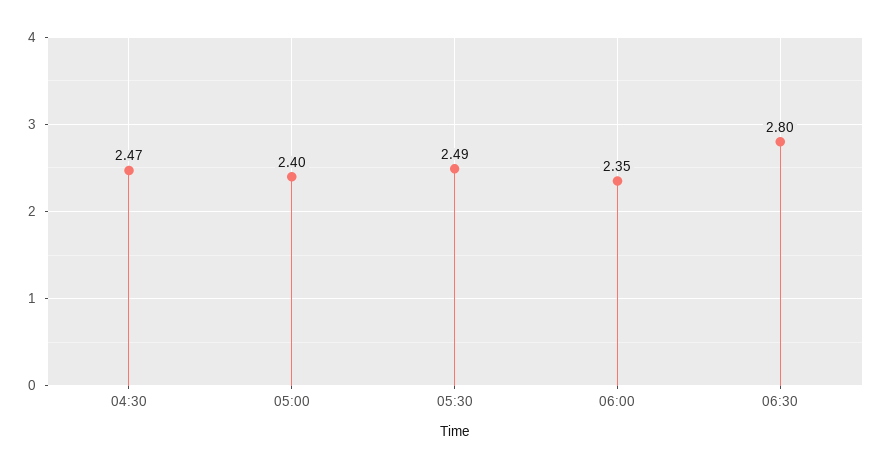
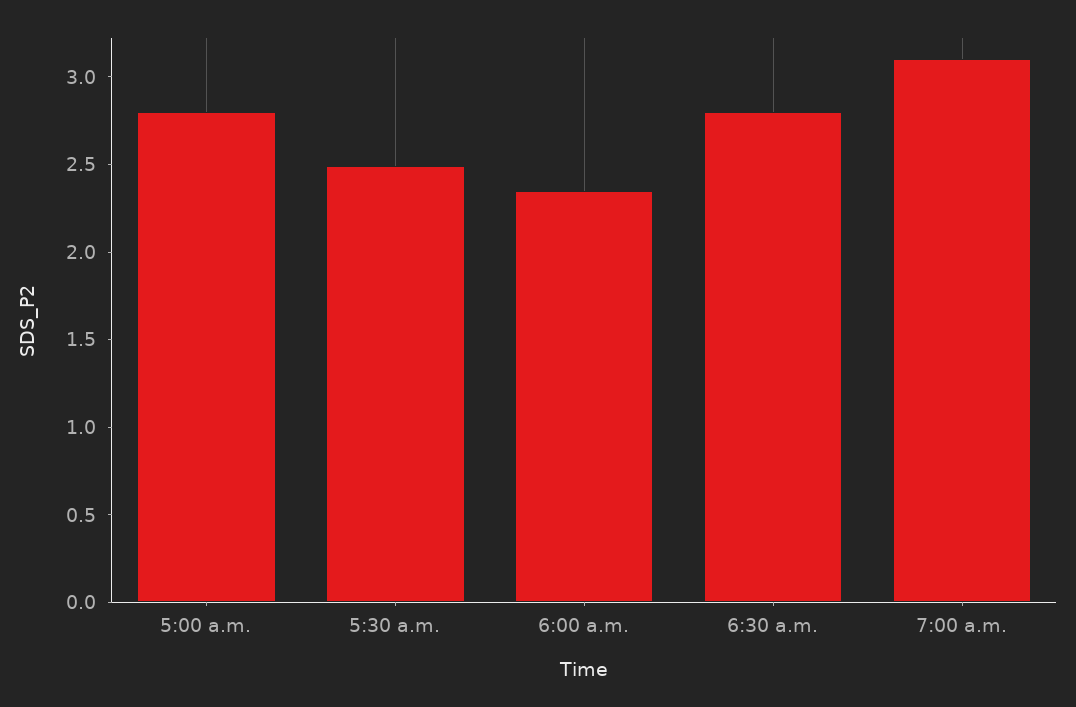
04:30: 2.47 -> none
05:00: 2.4 -> 2.8
7:00 a.m.: none -> 3.1

